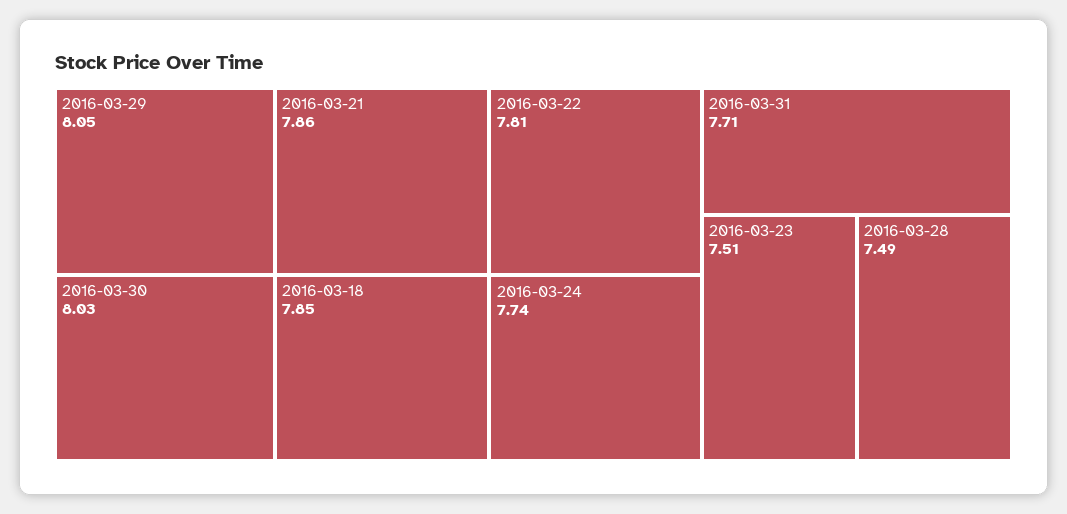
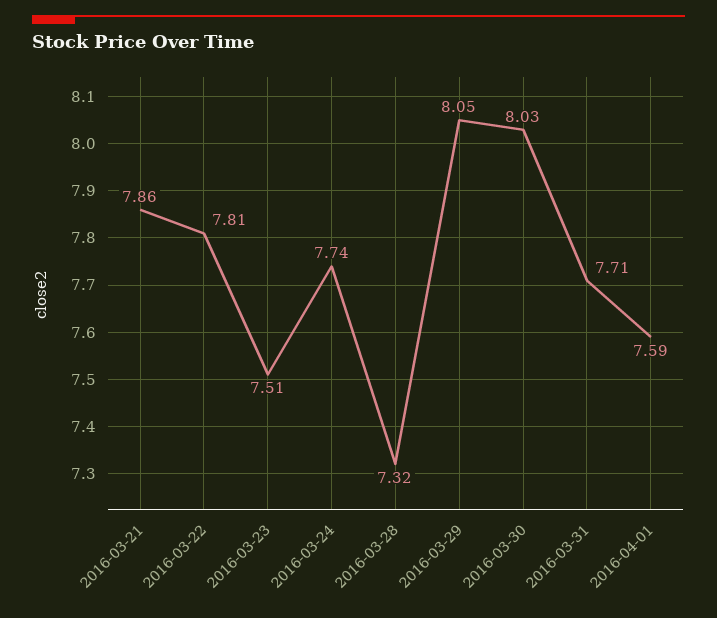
2016-03-18: 7.85 -> none
2016-03-28: 7.49 -> 7.32
2016-04-01: none -> 7.59

